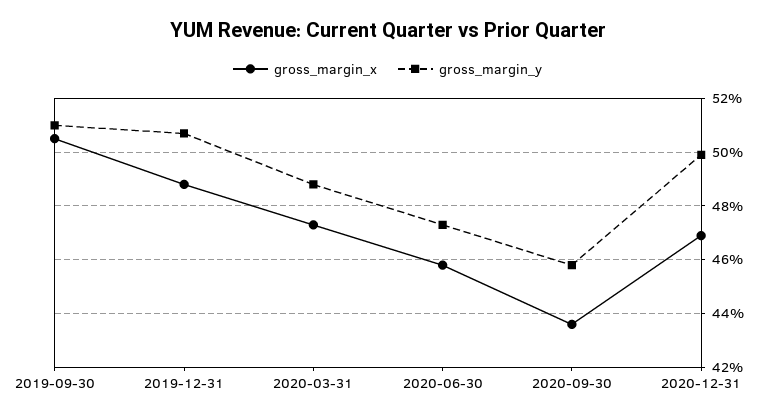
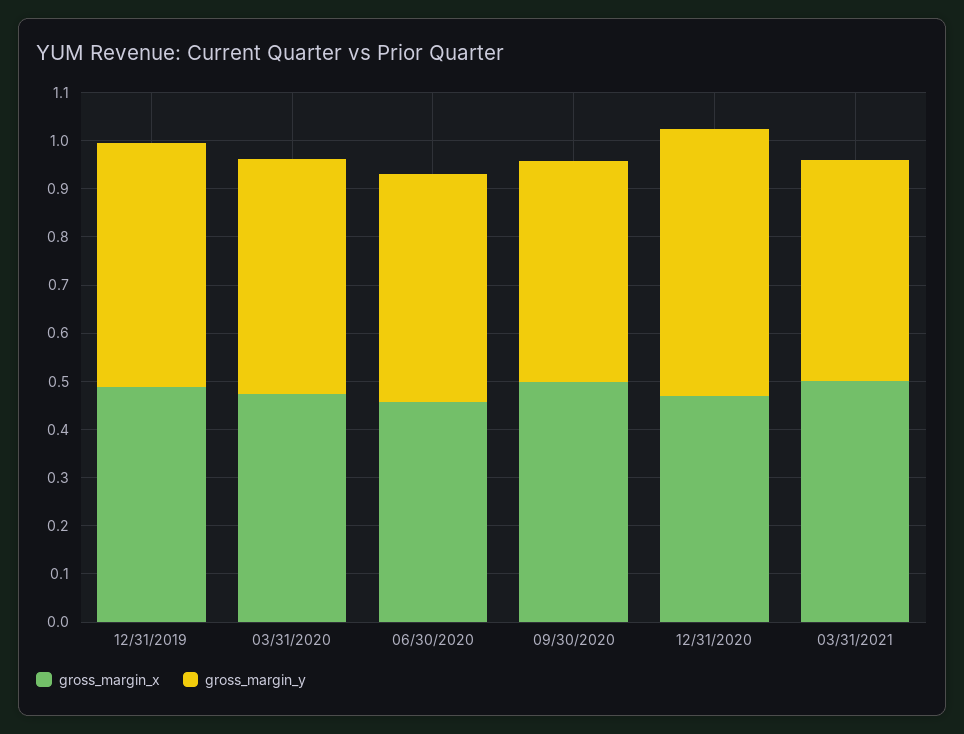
gross_margin_x, 2019-09-30: 0.505 -> none
gross_margin_y, 2019-09-30: 0.51 -> none
gross_margin_x, 2020-09-30: 0.435 -> 0.5
gross_margin_y, 2020-12-31: 0.5 -> 0.56
gross_margin_x, 03/31/2021: none -> 0.5
gross_margin_y, 03/31/2021: none -> 0.46

